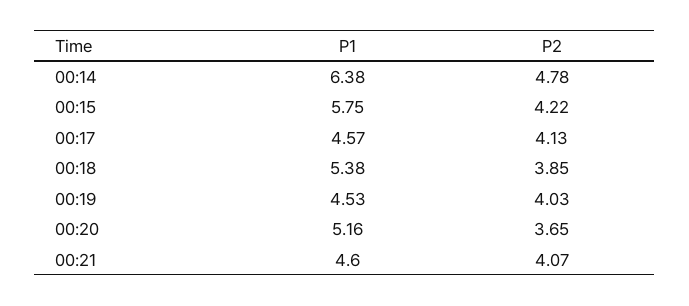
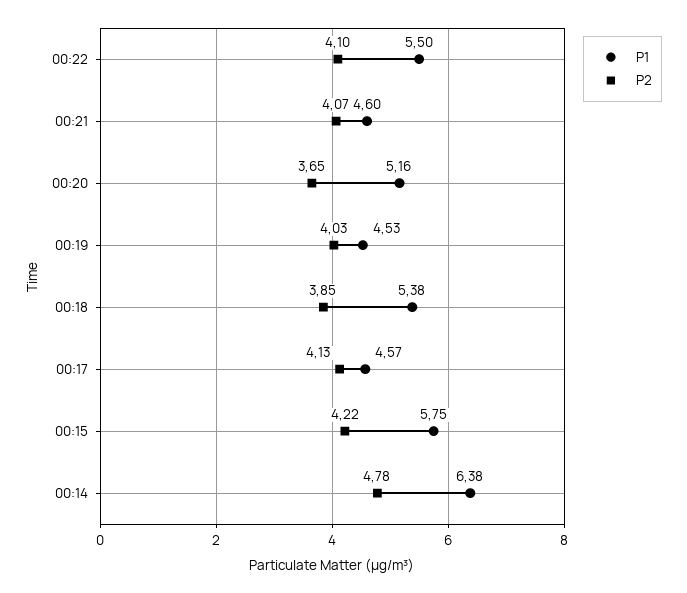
P1, 00:22: none -> 5.5
P2, 00:22: none -> 4.1

